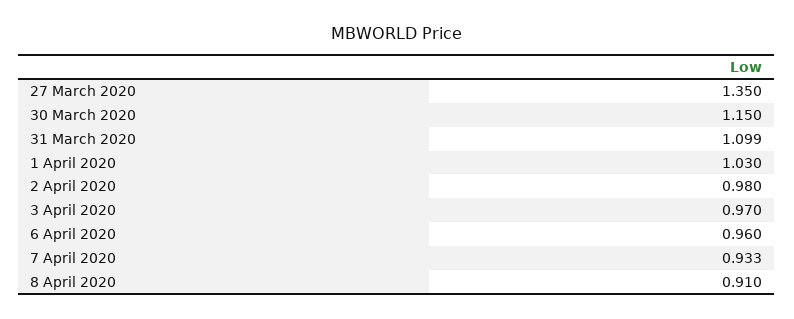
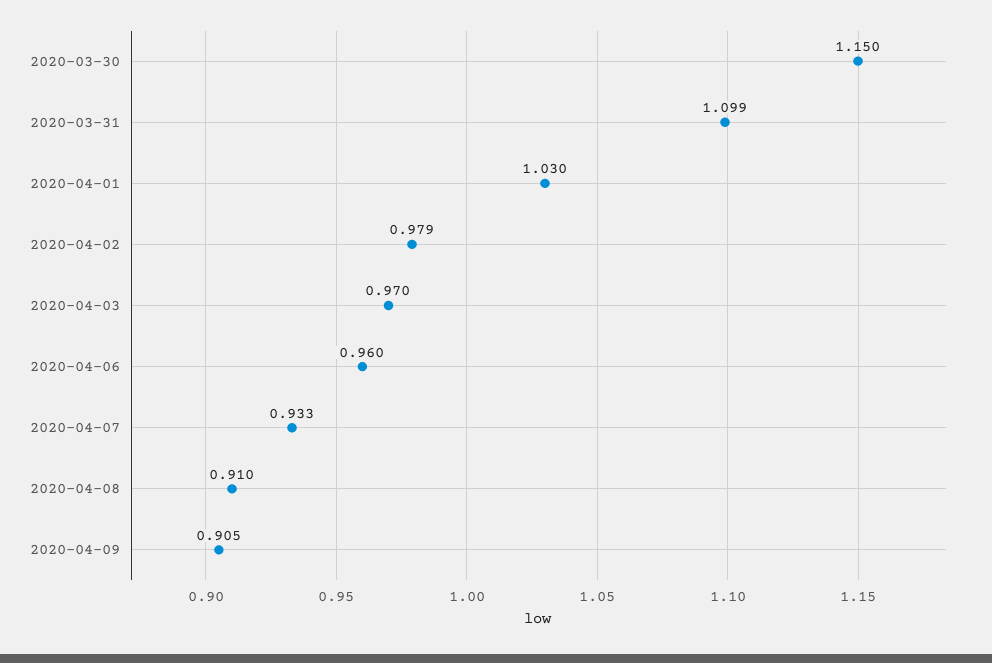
27 March 2020: 1.35 -> none
2 April 2020: 0.98 -> 0.979
2020-04-09: none -> 0.905

